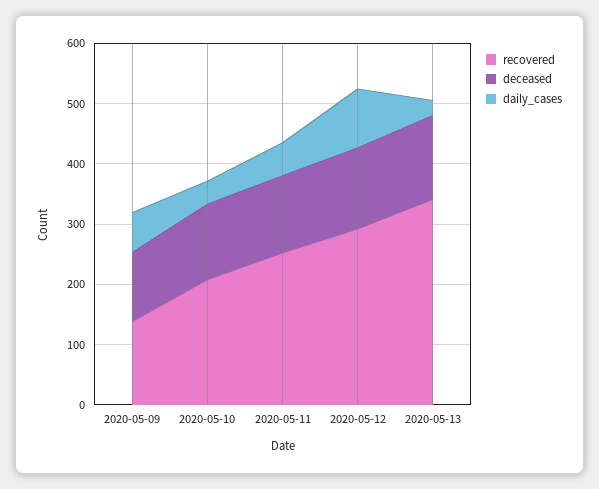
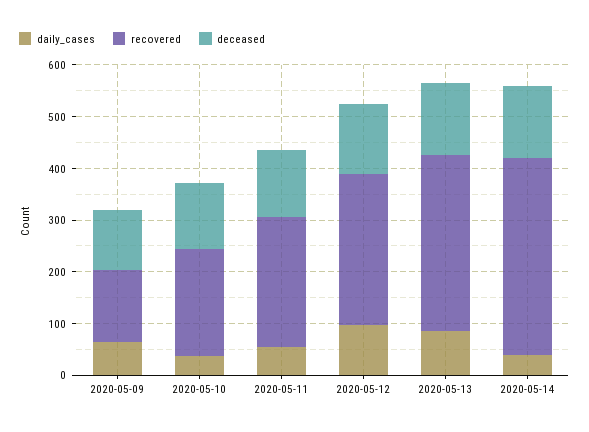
daily_cases, 2020-05-13: 20 -> 80
daily_cases, 2020-05-14: none -> 40
recovered, 2020-05-14: none -> 380
deceased, 2020-05-14: none -> 140

